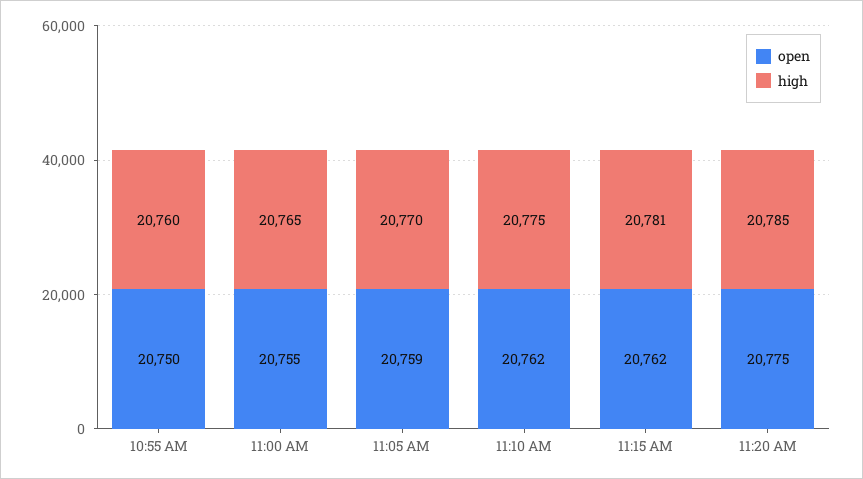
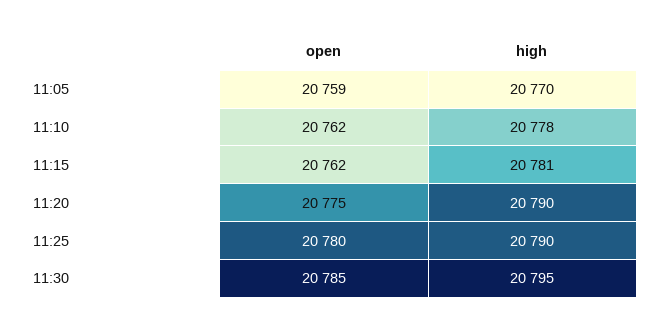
open, 10:55 AM: 20750 -> none
high, 10:55 AM: 20760 -> none
open, 11:00 AM: 20755 -> none
high, 11:00 AM: 20765 -> none
high, 11:10 AM: 20775 -> 20778
high, 11:20 AM: 20785 -> 20790
open, 11:25: none -> 20780
high, 11:25: none -> 20790
open, 11:30: none -> 20785
high, 11:30: none -> 20795

